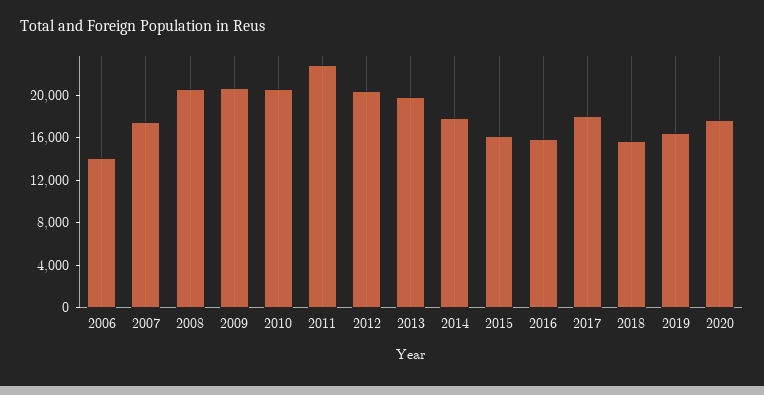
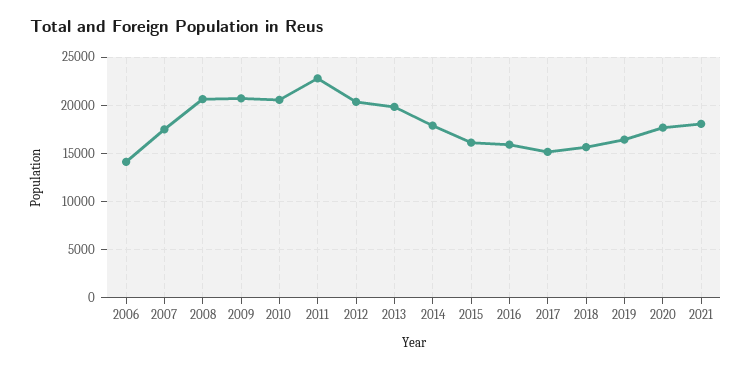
2017: 18000 -> 15000
2021: none -> 18000

